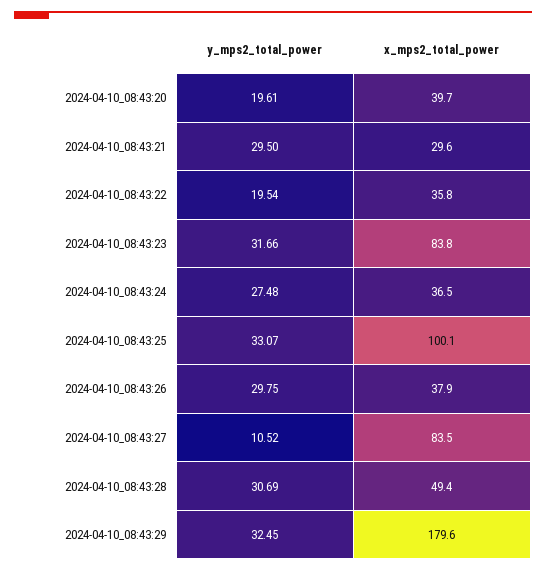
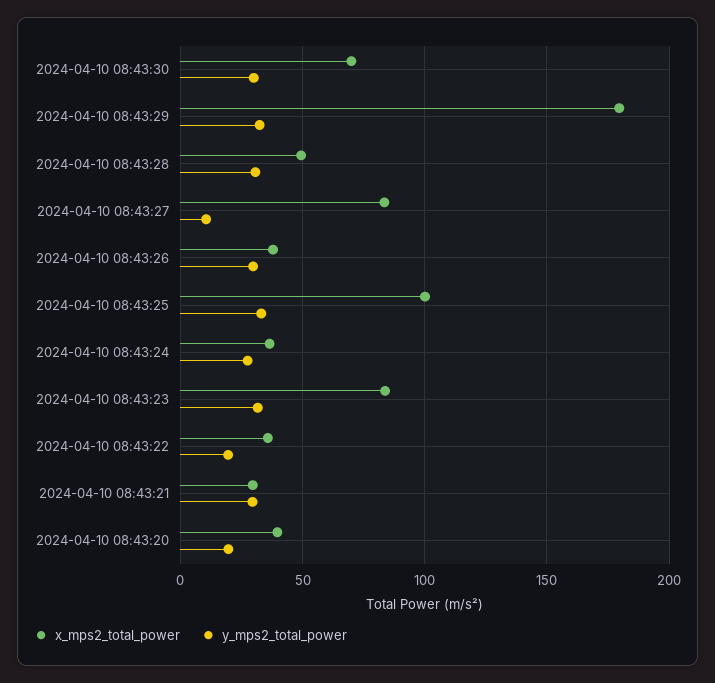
x_mps2_total_power, 2024-04-10 08:43:30: none -> 70
y_mps2_total_power, 2024-04-10 08:43:30: none -> 30

